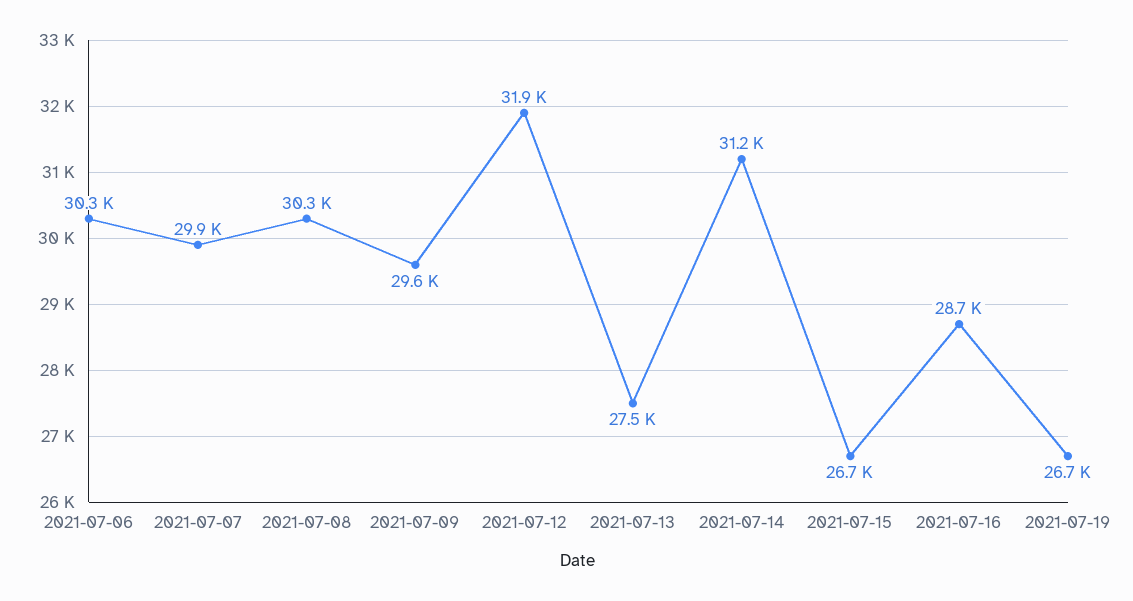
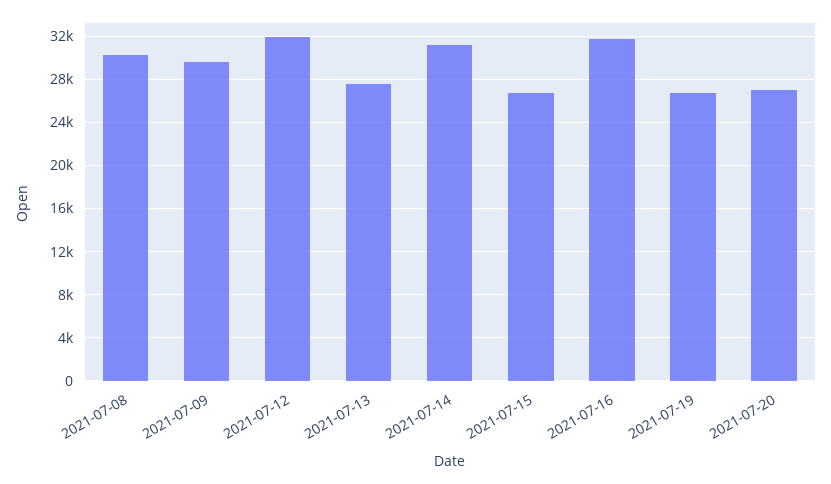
2021-07-06: 30300 -> none
2021-07-07: 29900 -> none
2021-07-16: 28700 -> 32000
2021-07-20: none -> 27000

